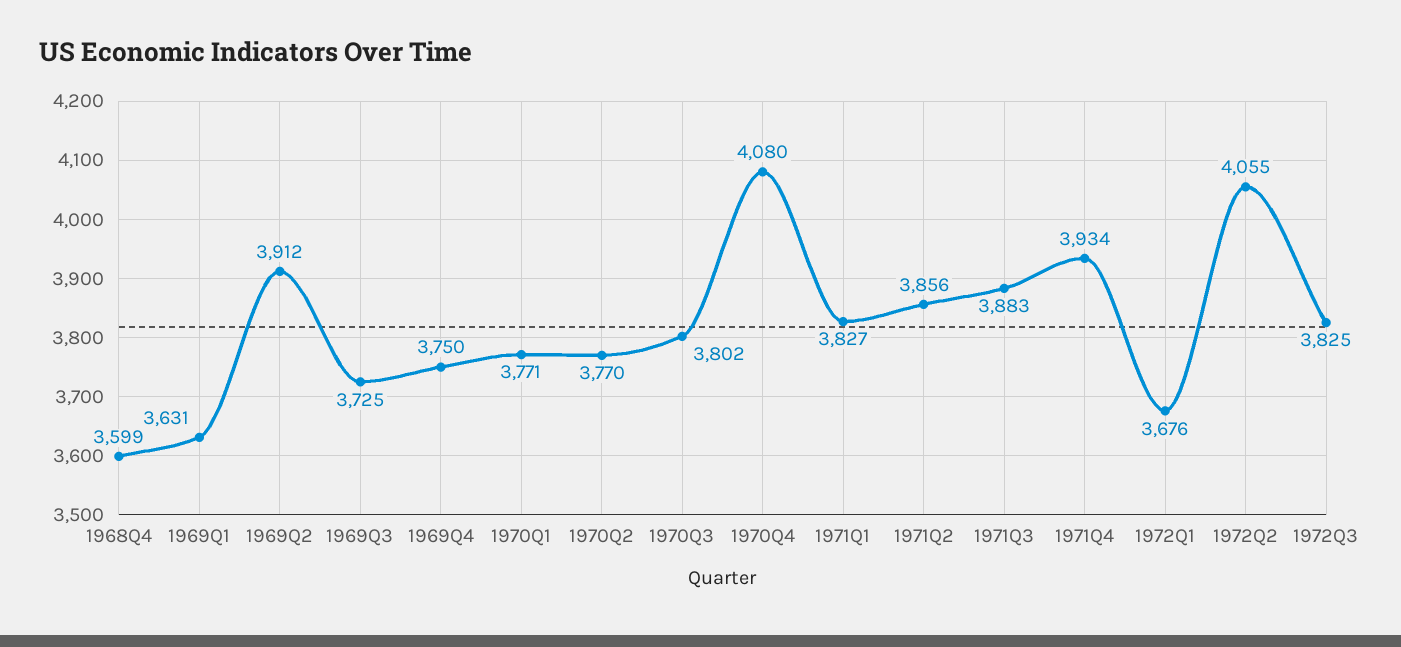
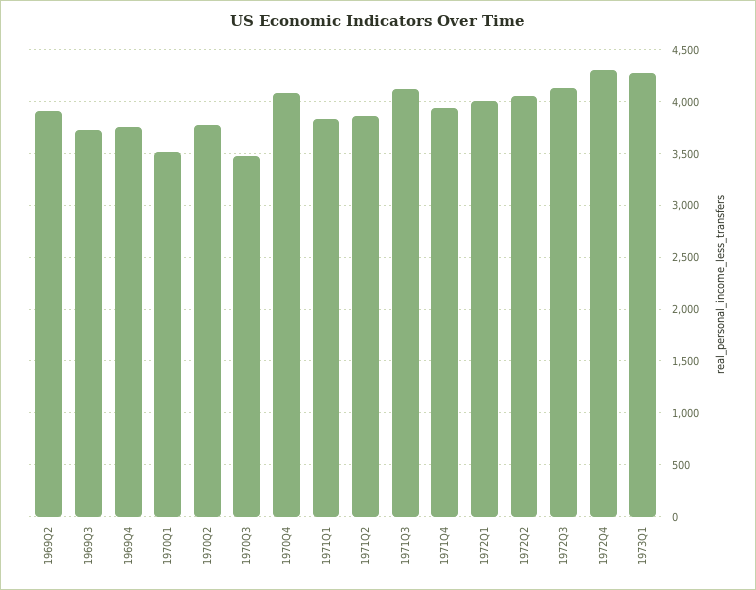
1968Q4: 3599 -> none
1969Q1: 3631 -> none
1970Q1: 3771 -> 3500
1970Q3: 3802 -> 3500
1971Q3: 3883 -> 4100
1972Q1: 3676 -> 4000
1972Q3: 3825 -> 4100
1972Q4: none -> 4300
1973Q1: none -> 4300

